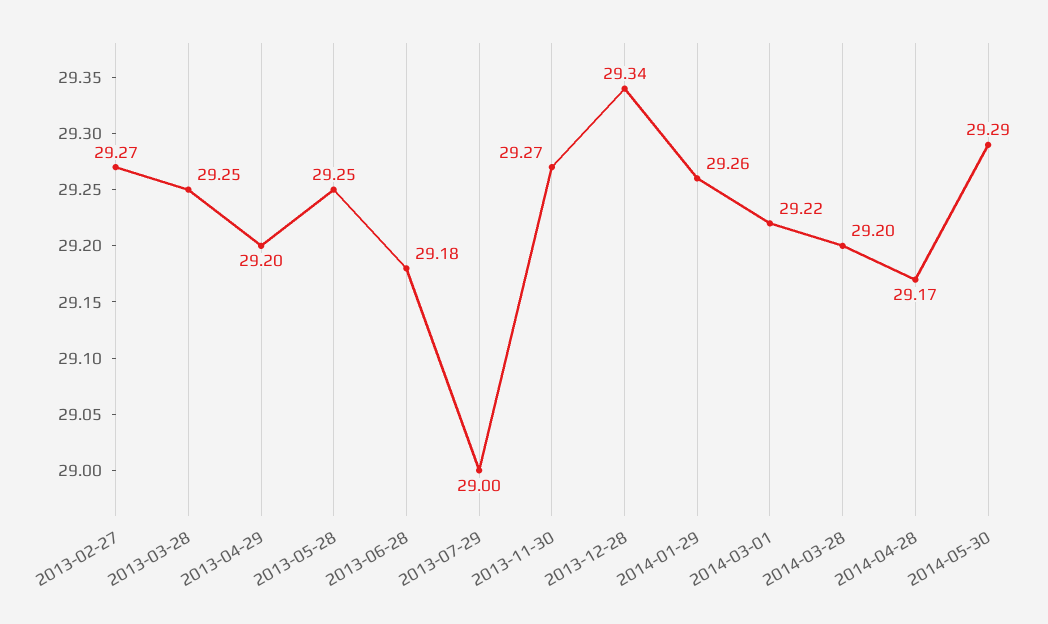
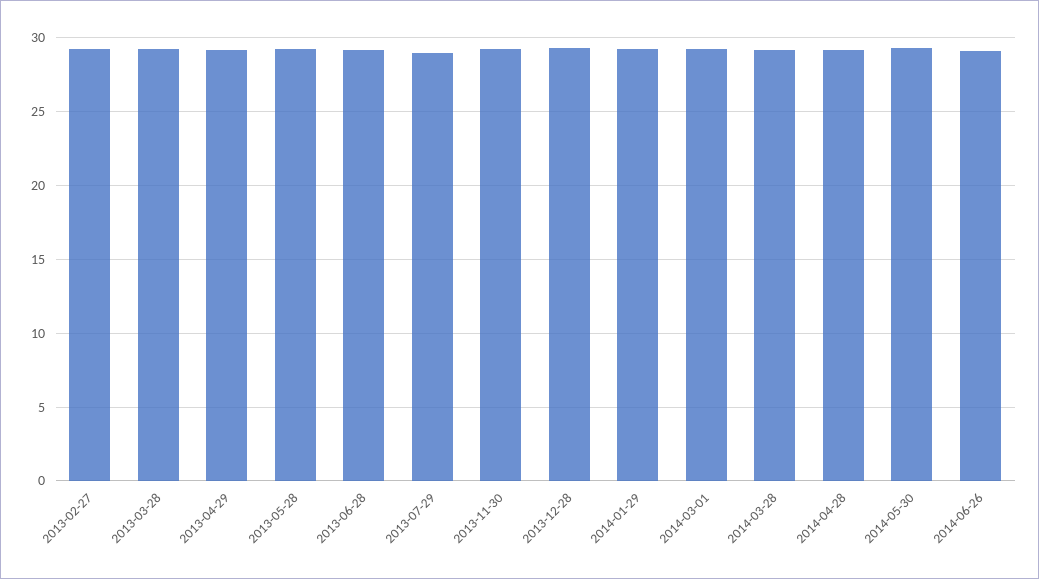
2014-06-26: none -> 29

